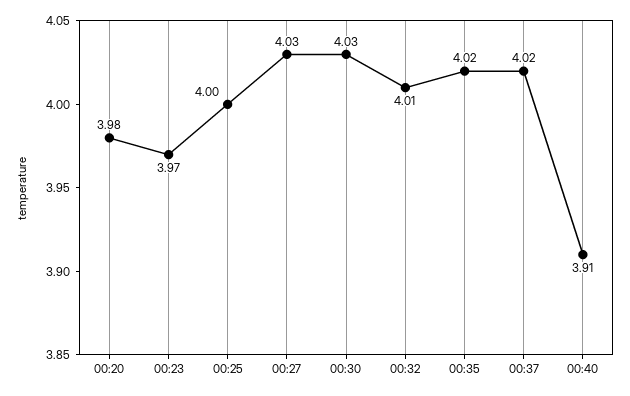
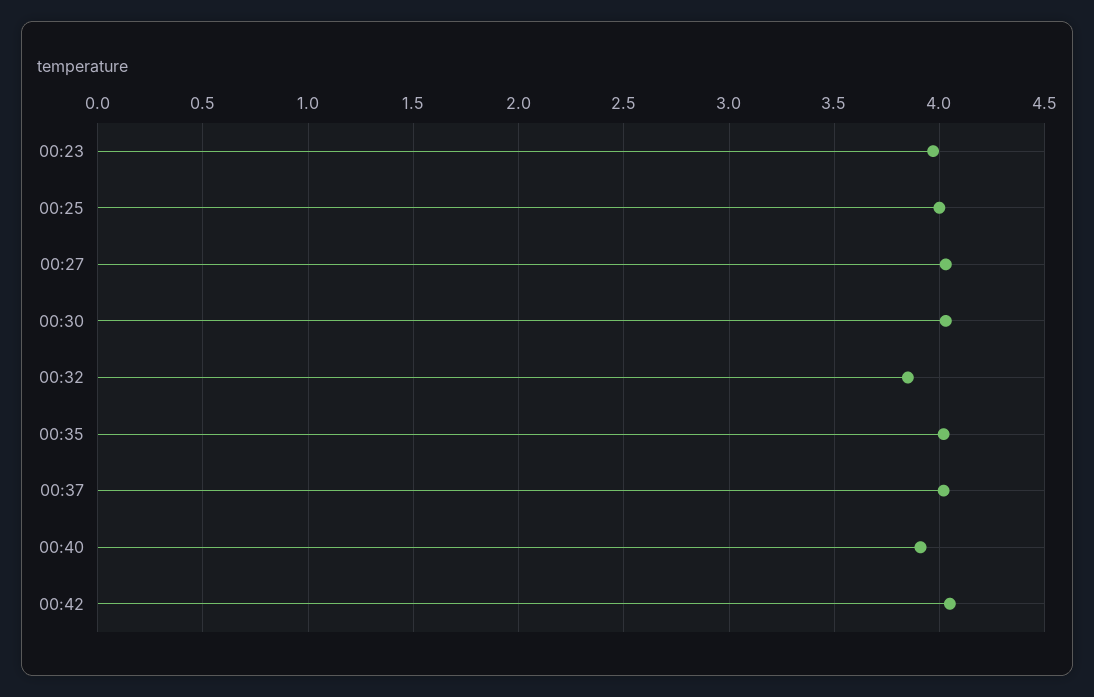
00:20: 3.98 -> none
00:32: 4.01 -> 3.85
00:42: none -> 4.05

